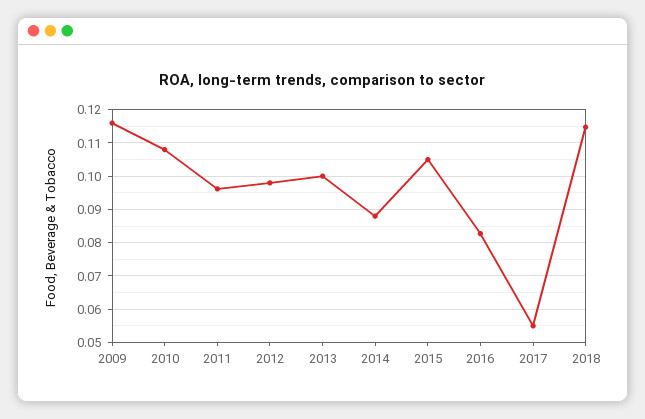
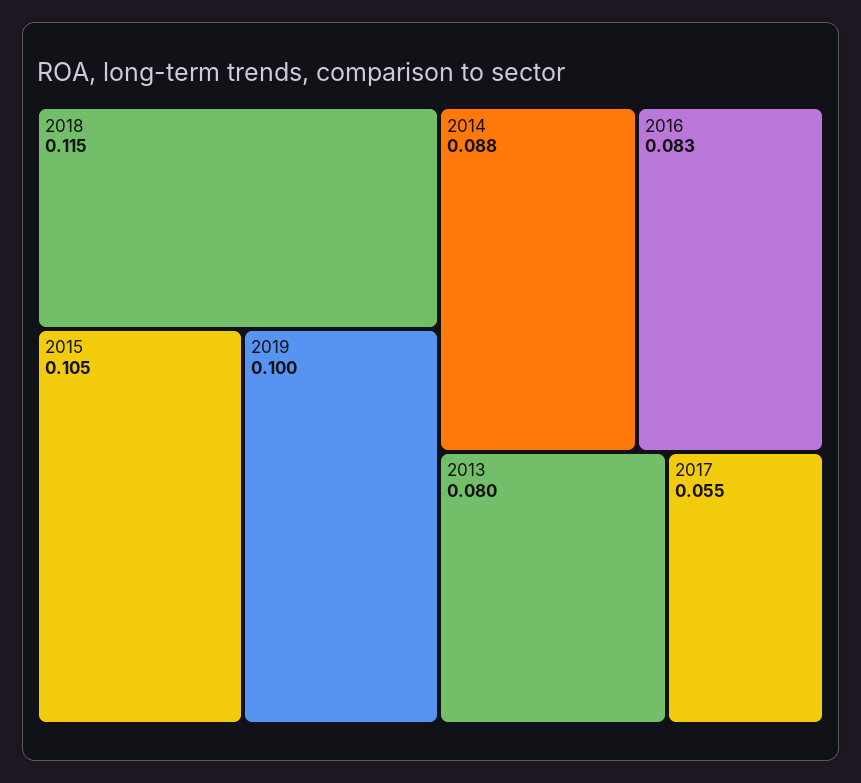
2009: 0.116 -> none
2010: 0.108 -> none
2011: 0.096 -> none
2012: 0.098 -> none
2013: 0.1 -> 0.08
2019: none -> 0.1

